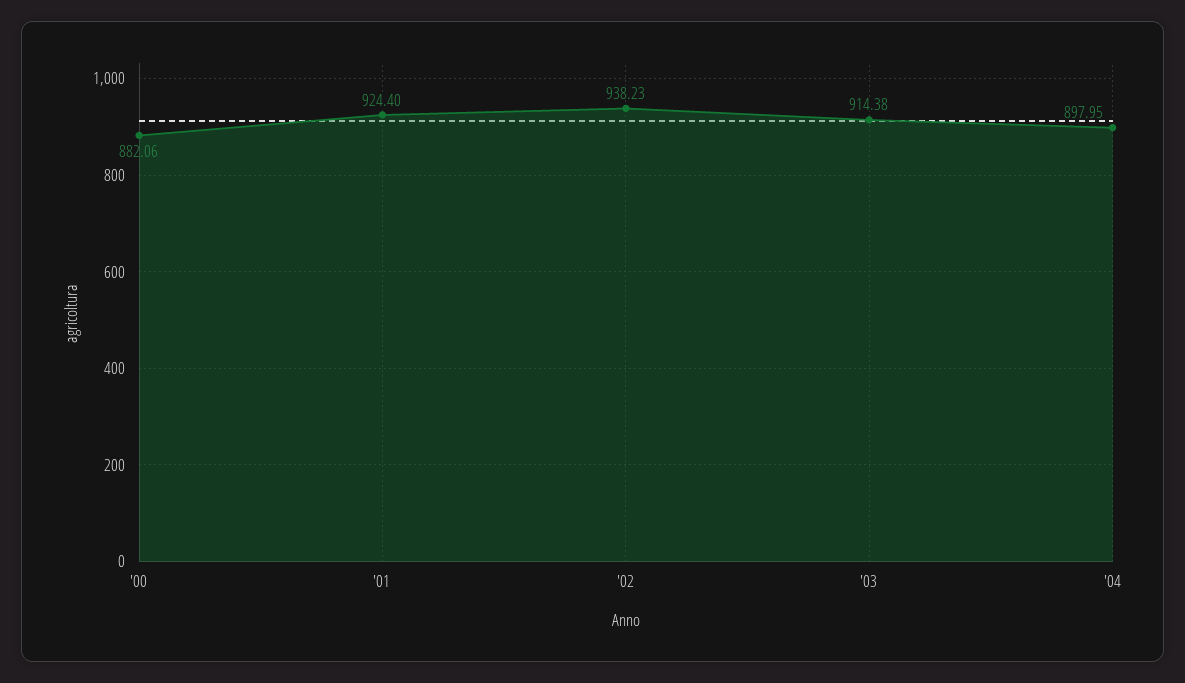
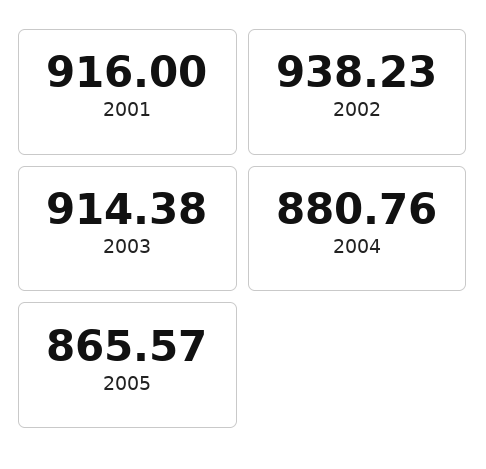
'00: 882.06 -> none
'01: 924.4 -> 916
'04: 897.95 -> 880.76
2005: none -> 865.57

